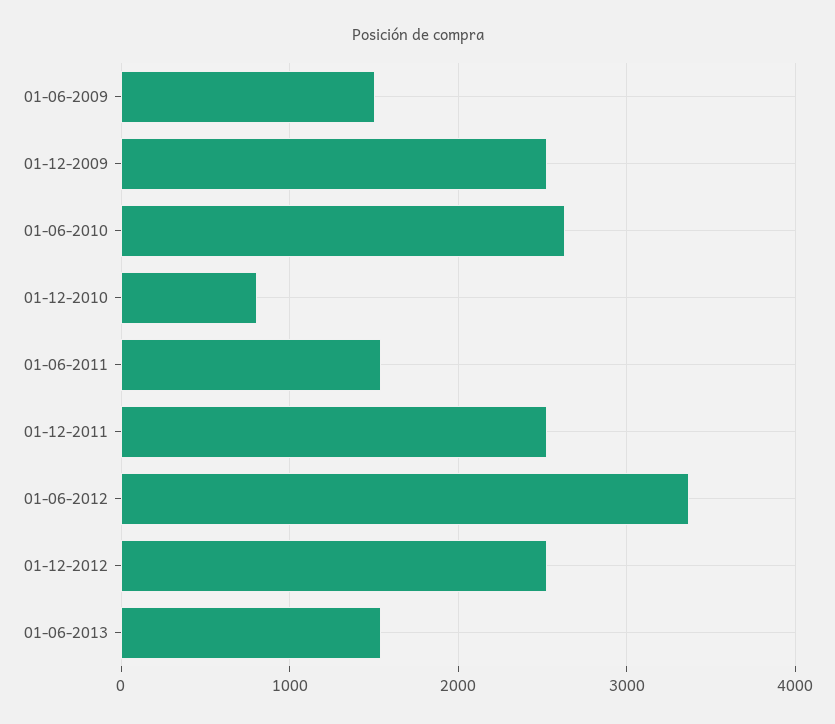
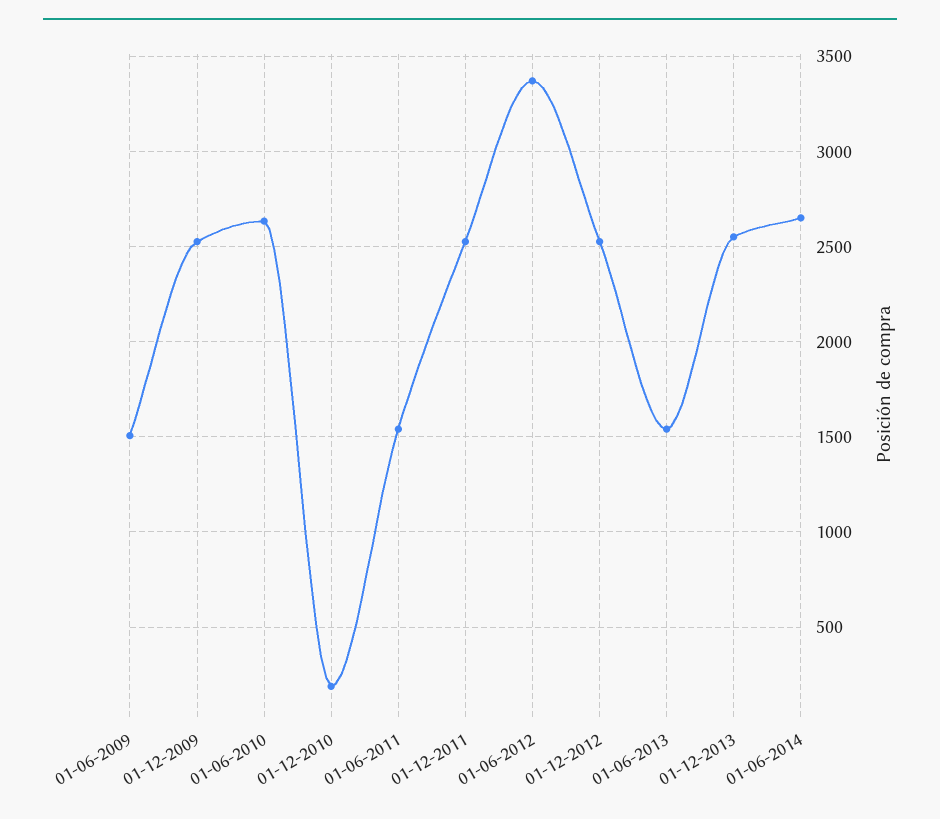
01-12-2010: 800 -> 200
01-12-2013: none -> 2550
01-06-2014: none -> 2650

